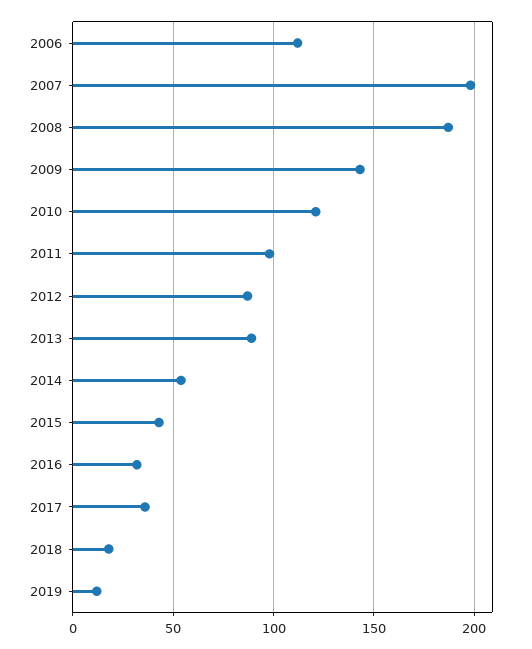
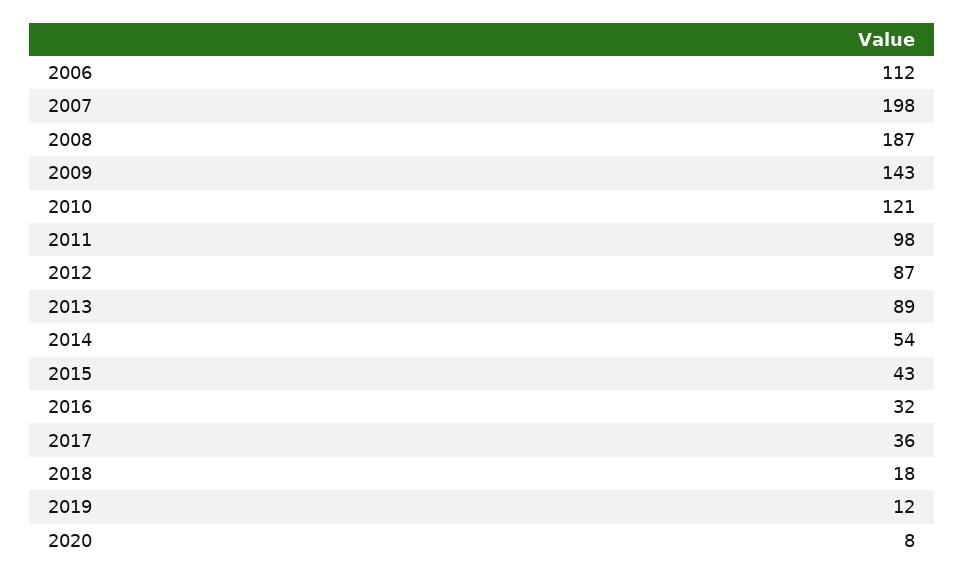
2020: none -> 8

